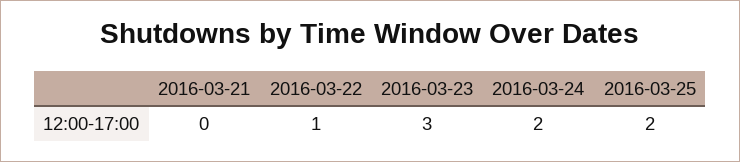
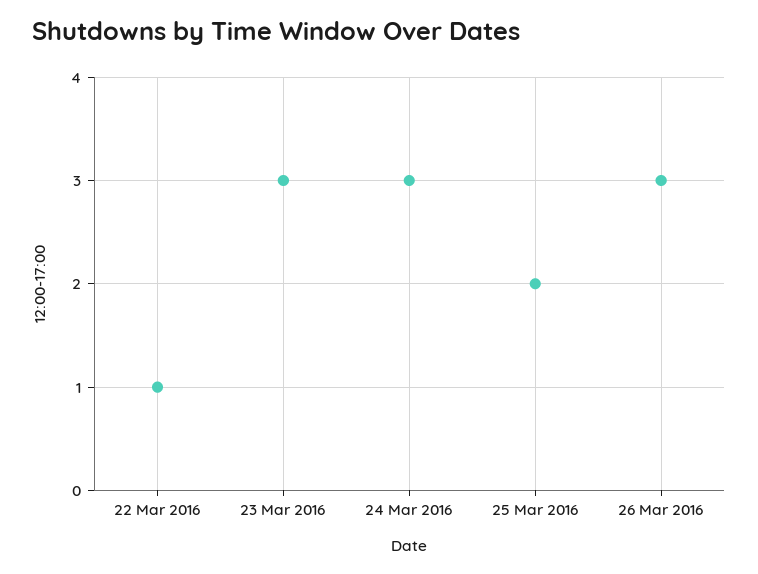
2016-03-21: 0 -> none
2016-03-24: 2 -> 3
26 Mar 2016: none -> 3

